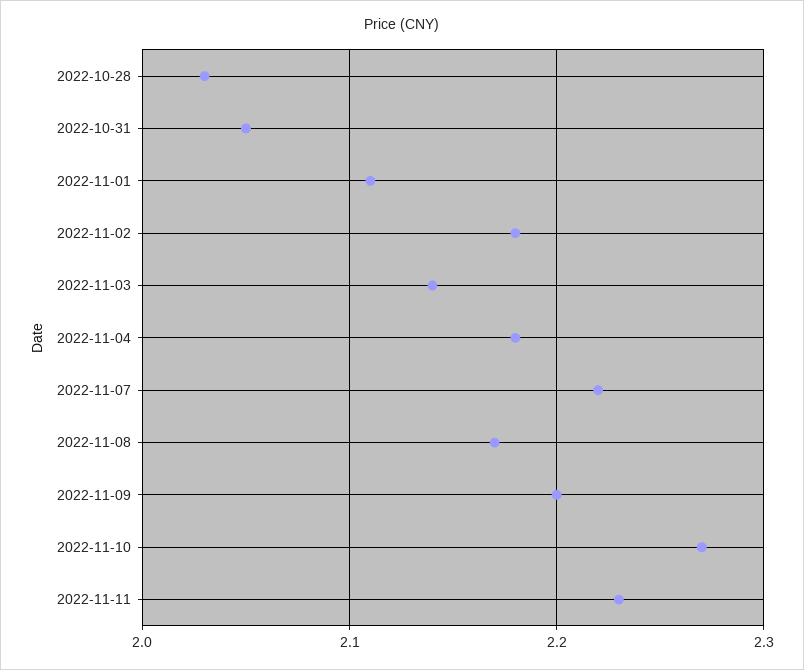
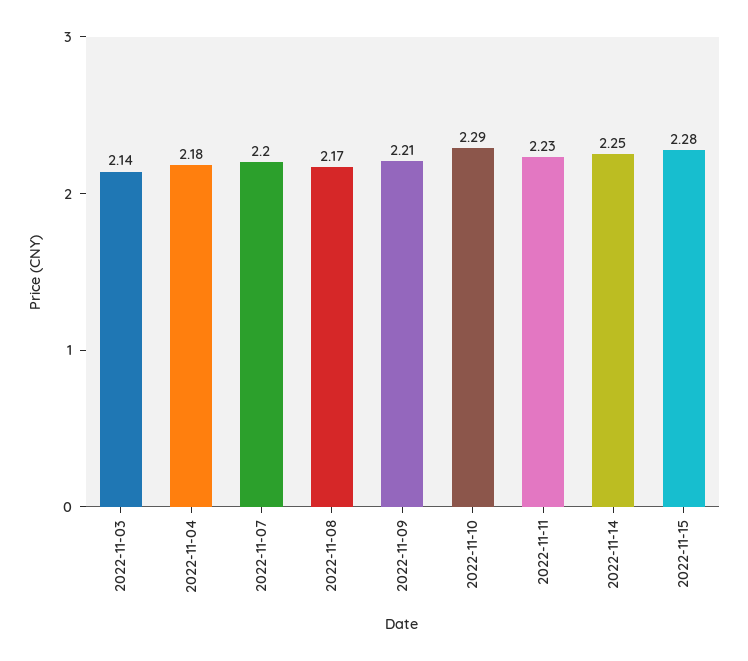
2022-10-28: 2.03 -> none
2022-10-31: 2.05 -> none
2022-11-01: 2.11 -> none
2022-11-02: 2.18 -> none
2022-11-07: 2.22 -> 2.2
2022-11-09: 2.2 -> 2.21
2022-11-10: 2.27 -> 2.29
2022-11-14: none -> 2.25
2022-11-15: none -> 2.28

